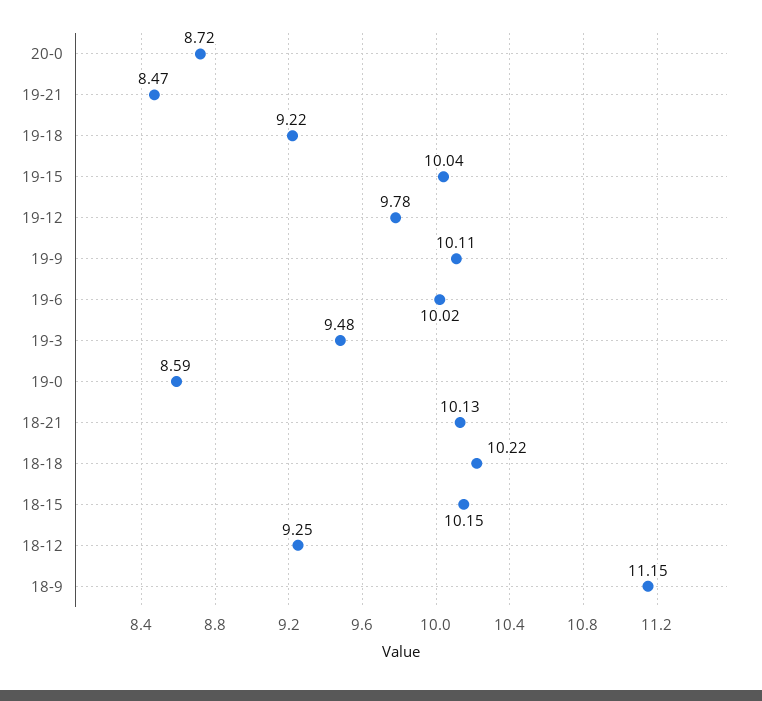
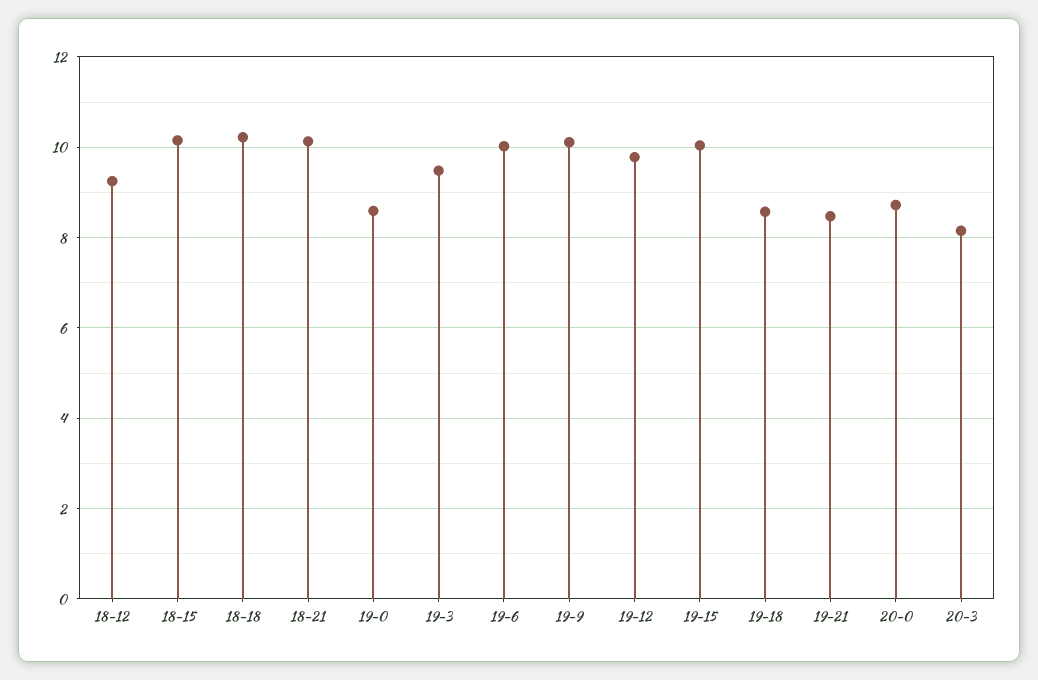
19-18: 9.22 -> 8.6
18-9: 11.15 -> none
20-3: none -> 8.2

